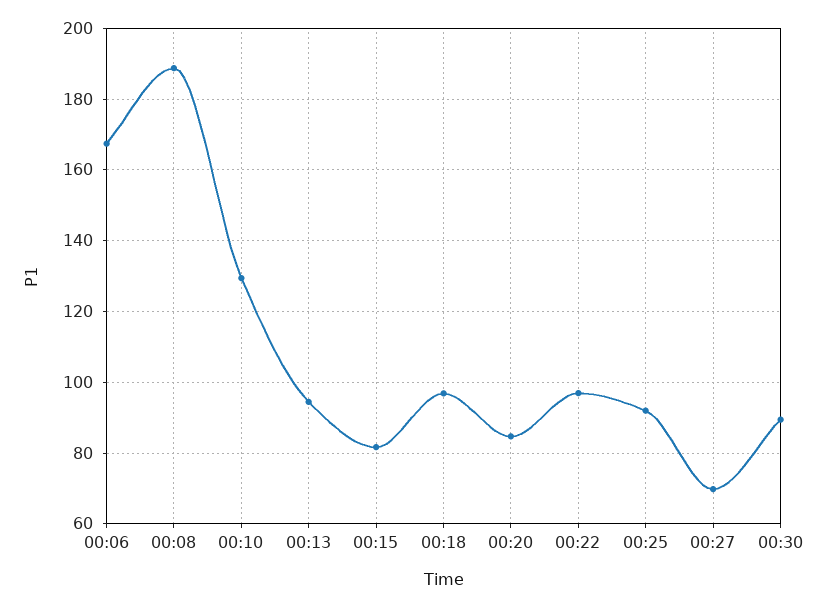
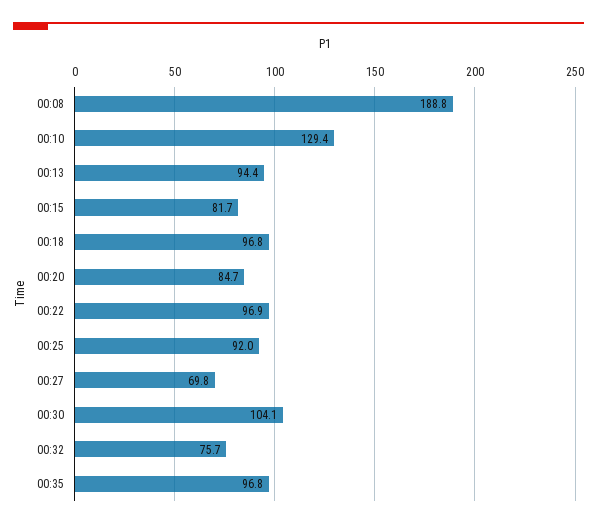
00:06: 168 -> none
00:30: 90 -> 104.1
00:32: none -> 75.7
00:35: none -> 96.8

